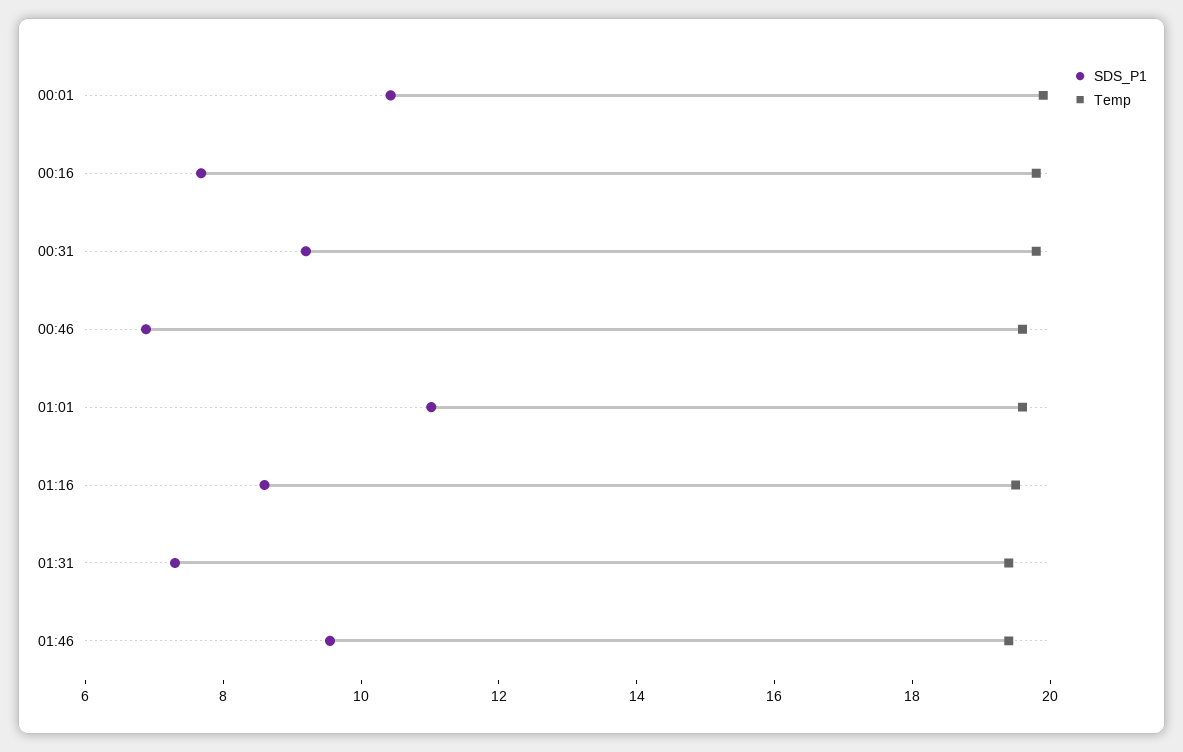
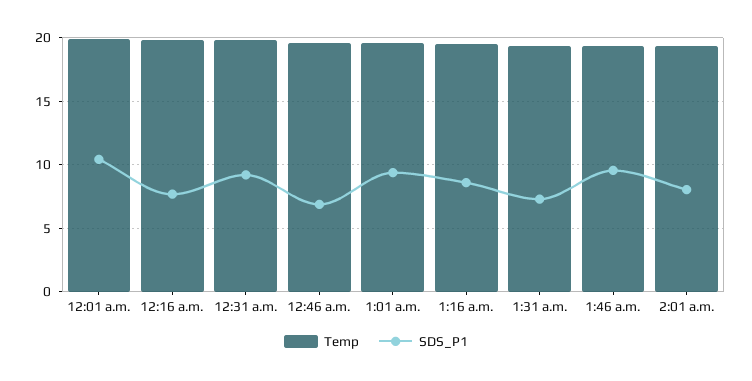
SDS_P1, 01:01: 11 -> 9.5
Temp, 2:01 a.m.: none -> 19.5
SDS_P1, 2:01 a.m.: none -> 8

